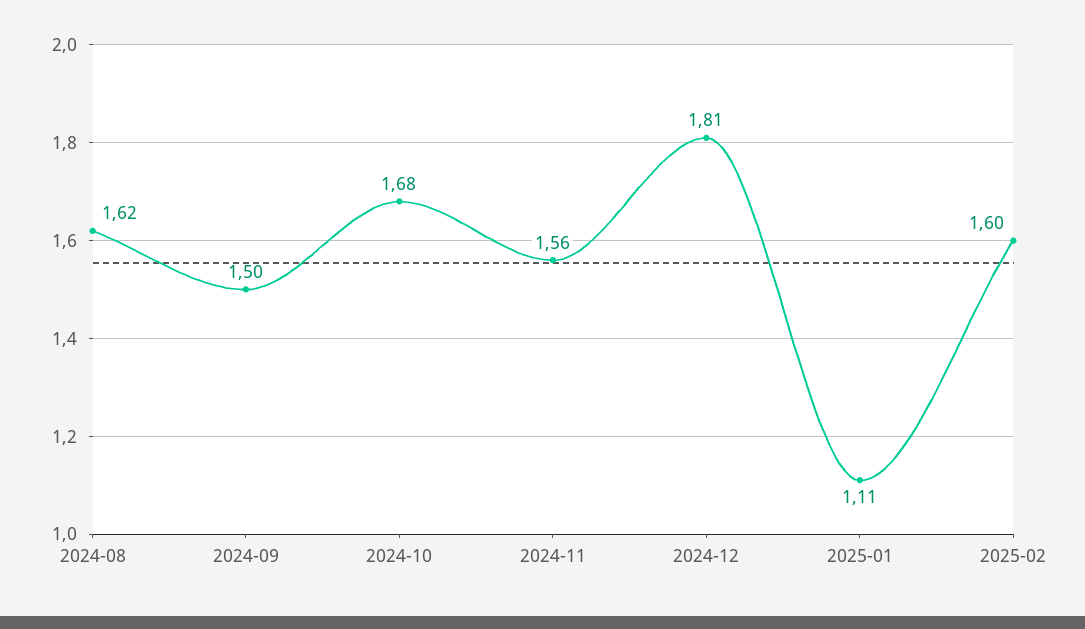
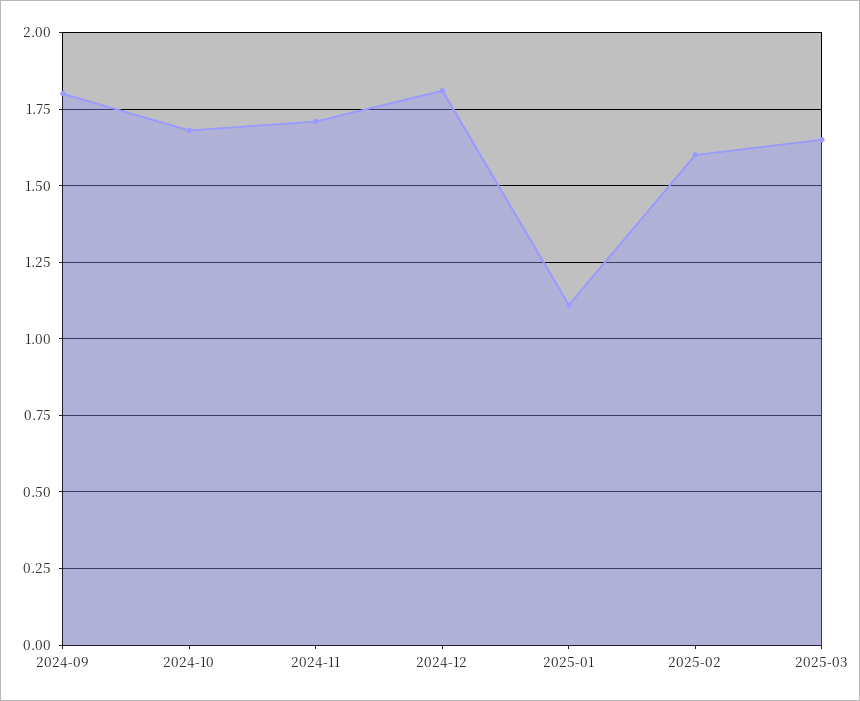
2024-08: 1.62 -> none
2024-09: 1.5 -> 1.8
2024-11: 1.56 -> 1.7
2025-03: none -> 1.65

